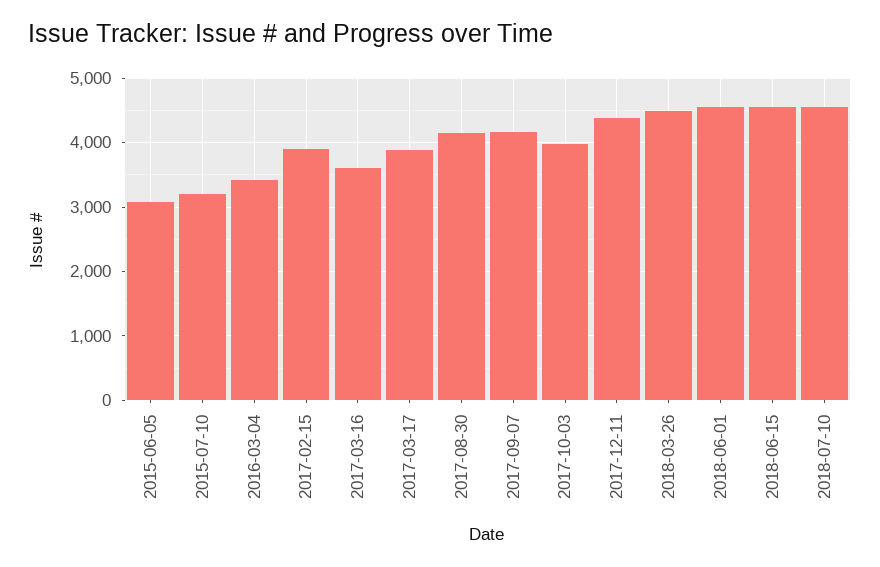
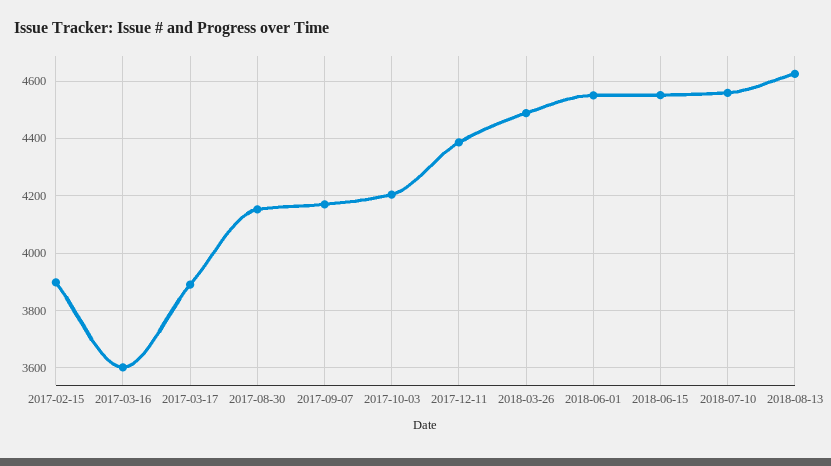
2015-06-05: 3100 -> none
2015-07-10: 3200 -> none
2016-03-04: 3400 -> none
2017-10-03: 4000 -> 4200
2018-08-13: none -> 4625

